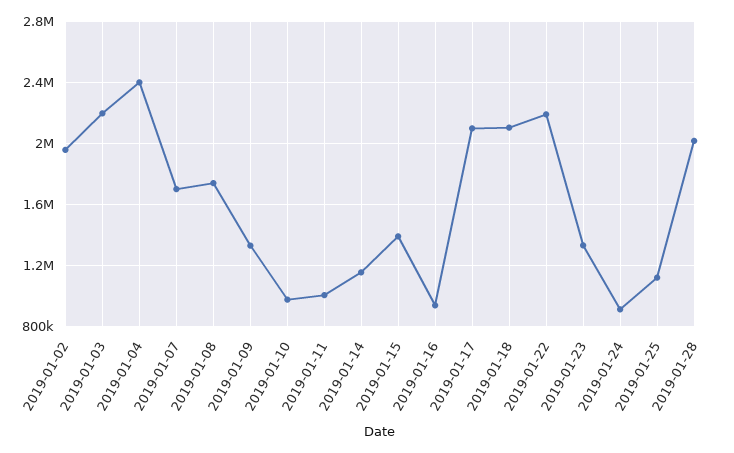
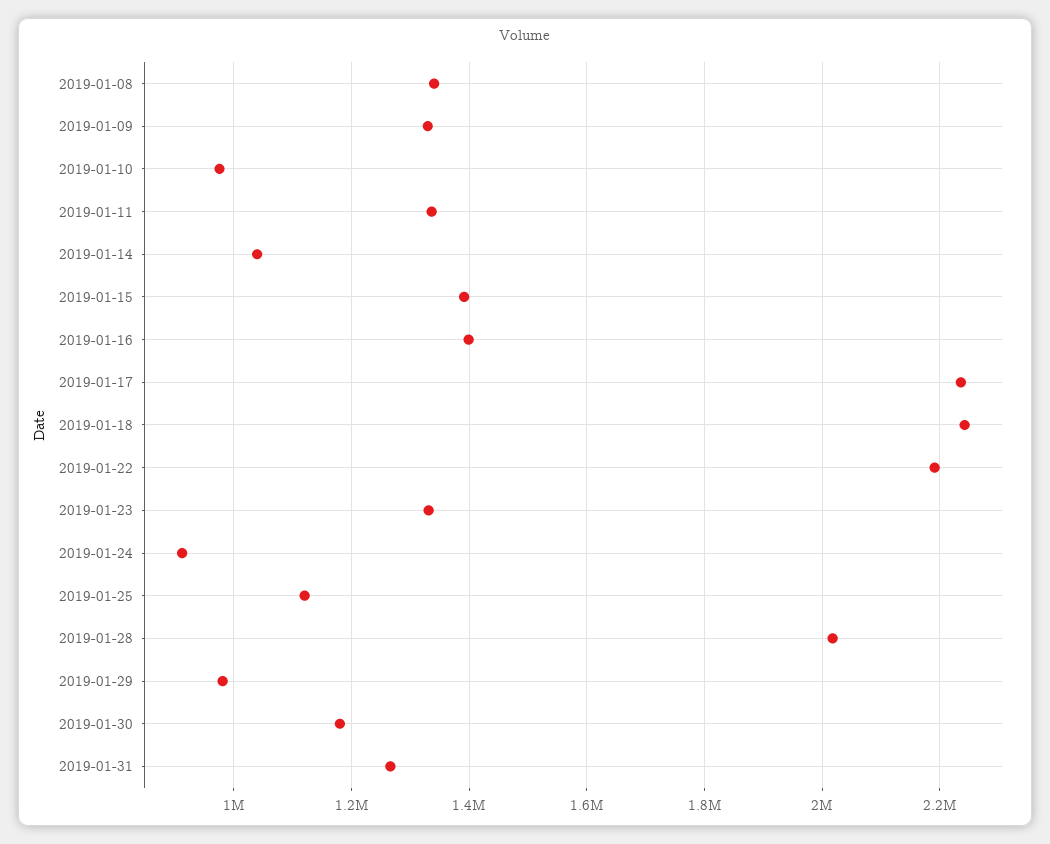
2019-01-02: 1950000 -> none
2019-01-03: 2200000 -> none
2019-01-04: 2400000 -> none
2019-01-07: 1700000 -> none
2019-01-08: 1750000 -> 1340000
2019-01-11: 1000000 -> 1340000
2019-01-14: 1150000 -> 1040000
2019-01-16: 950000 -> 1400000
2019-01-17: 2100000 -> 2240000
2019-01-18: 2100000 -> 2240000
2019-01-29: none -> 980000
2019-01-30: none -> 1180000
2019-01-31: none -> 1260000

